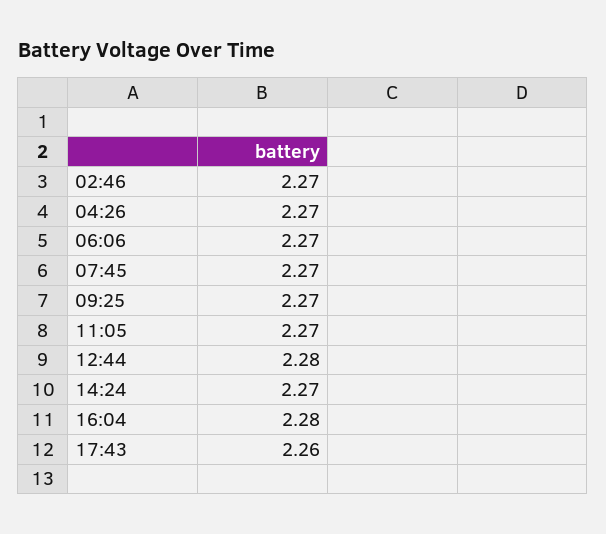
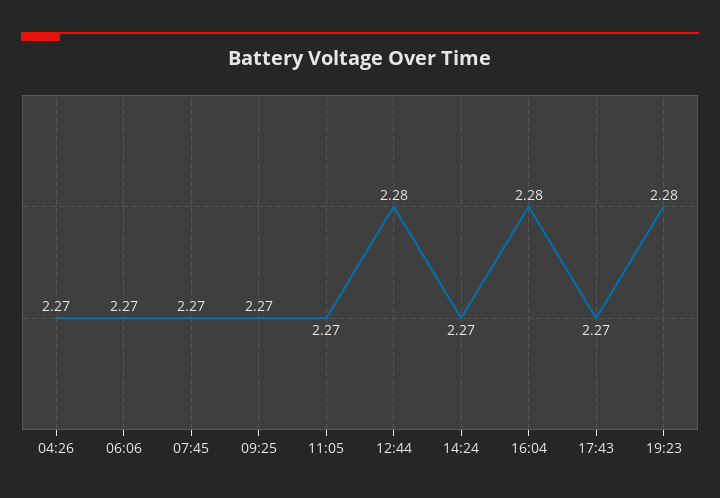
02:46: 2.27 -> none
17:43: 2.26 -> 2.27
19:23: none -> 2.28

